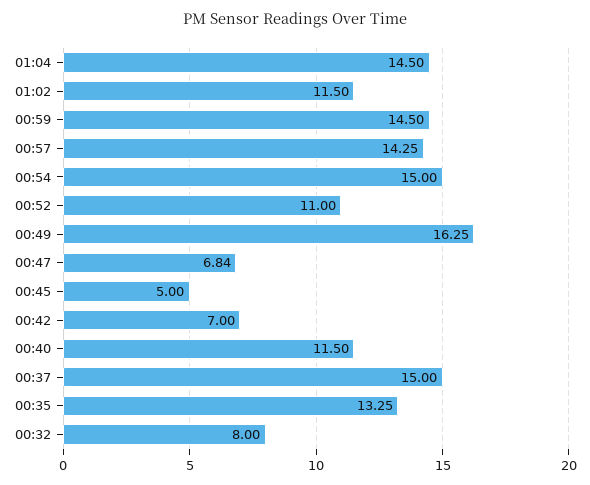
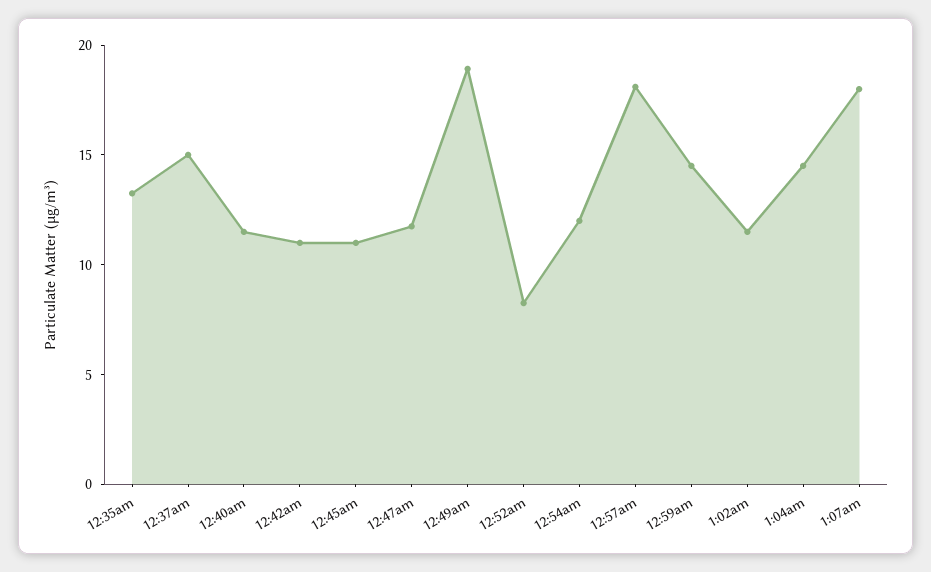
00:57: 14.25 -> 18
00:54: 15 -> 12
00:52: 11 -> 8
00:49: 16.25 -> 19
00:47: 6.84 -> 12
00:45: 5 -> 11
00:42: 7 -> 11
00:32: 8 -> none
1:07am: none -> 18

